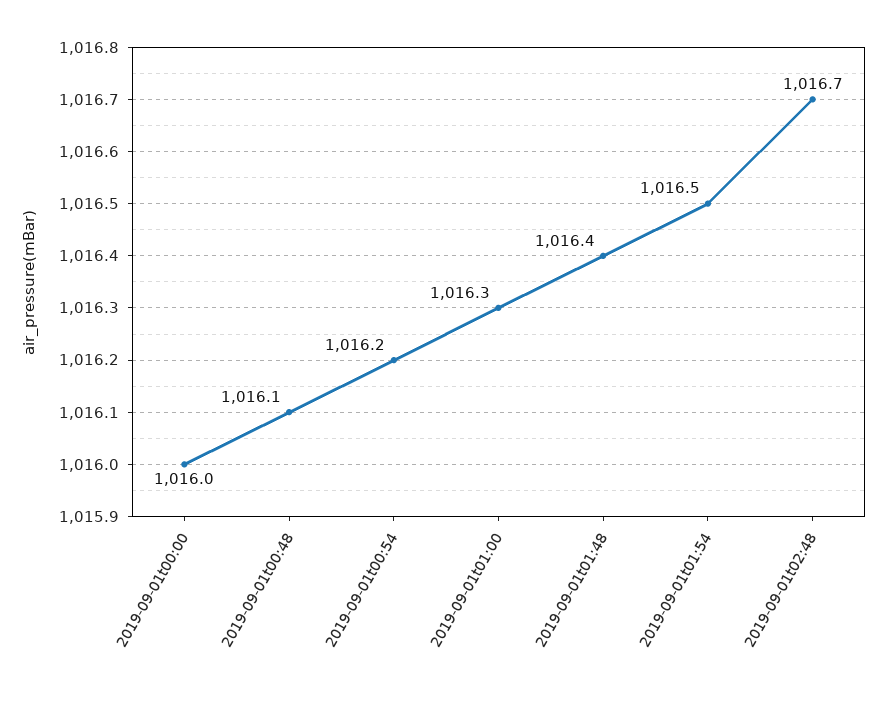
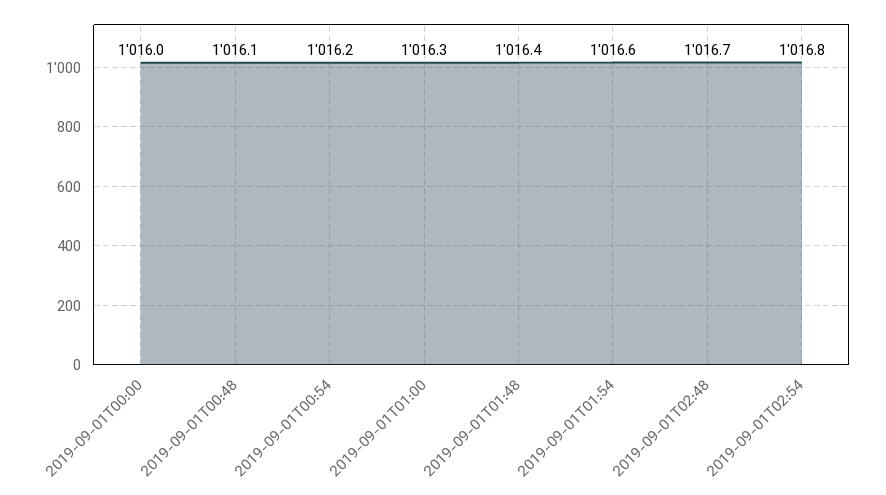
2019-09-01t01:54: 1016.5 -> 1016.6
2019-09-01T02:54: none -> 1016.8

